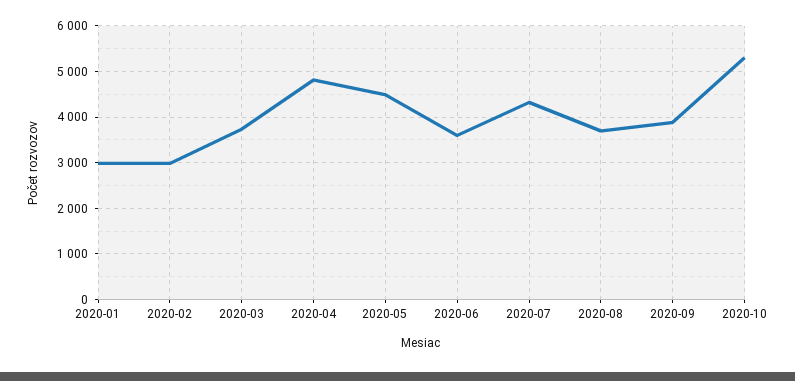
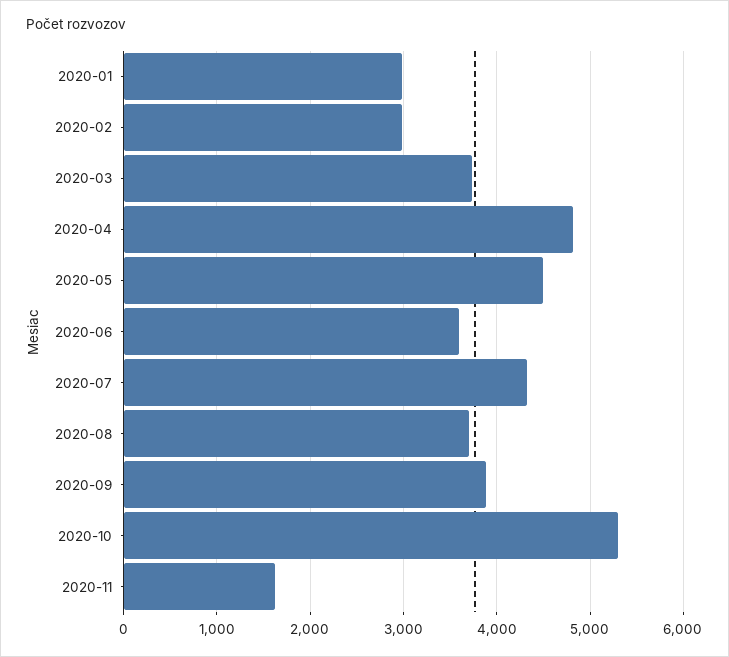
2020-11: none -> 1600

